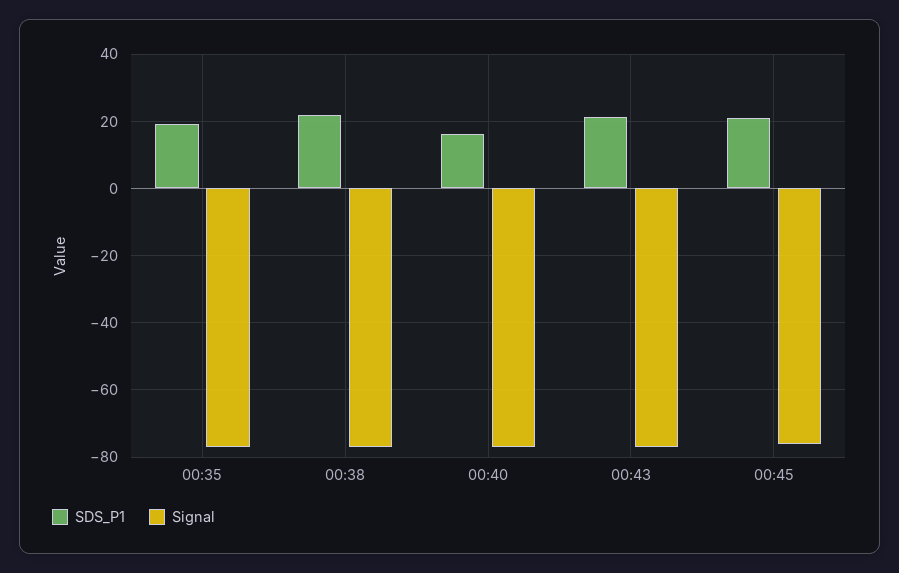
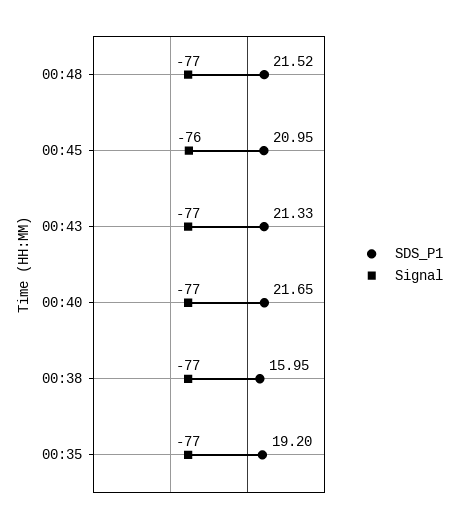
SDS_P1, 00:38: 22 -> 15.95
SDS_P1, 00:40: 16 -> 21.65
SDS_P1, 00:48: none -> 21.52
Signal, 00:48: none -> -77

